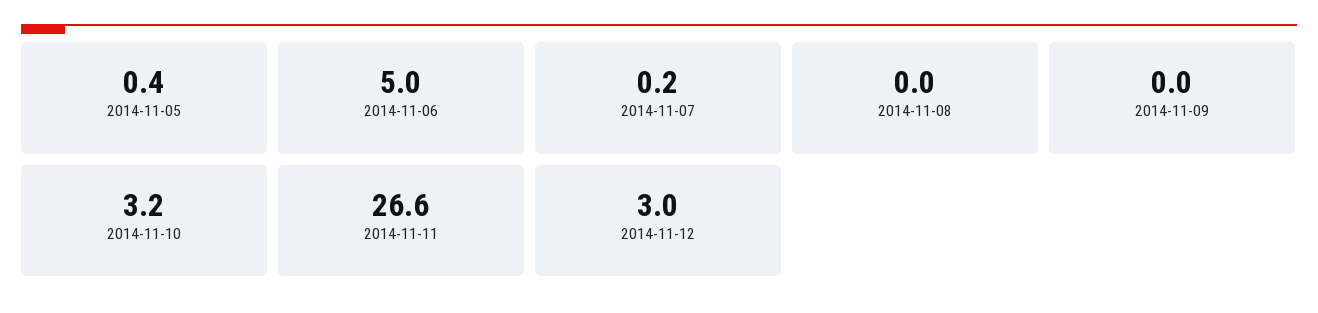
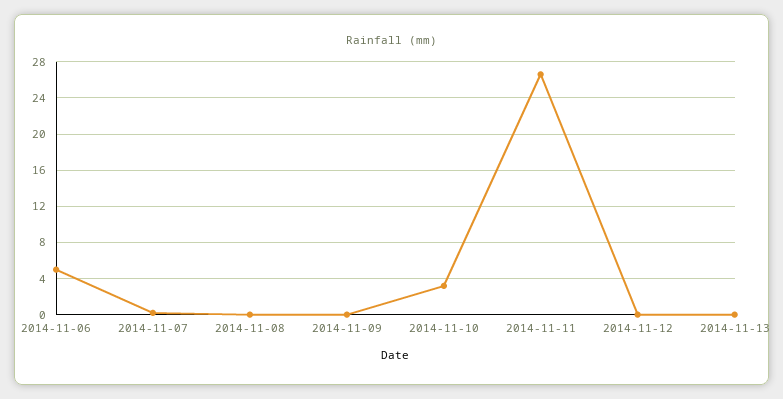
2014-11-05: 0.4 -> none
2014-11-12: 3 -> 0
2014-11-13: none -> 0

